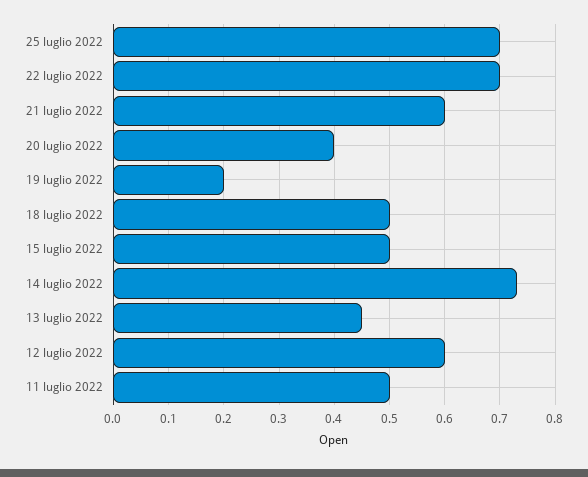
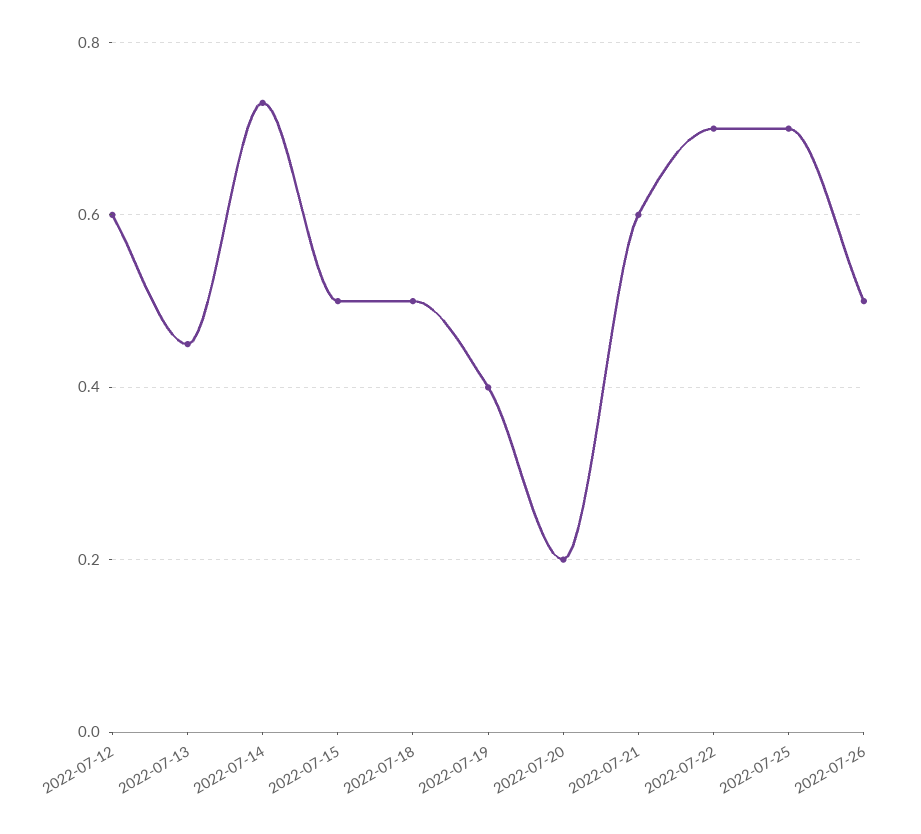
20 luglio 2022: 0.4 -> 0.2
19 luglio 2022: 0.2 -> 0.4
11 luglio 2022: 0.5 -> none
2022-07-26: none -> 0.5

